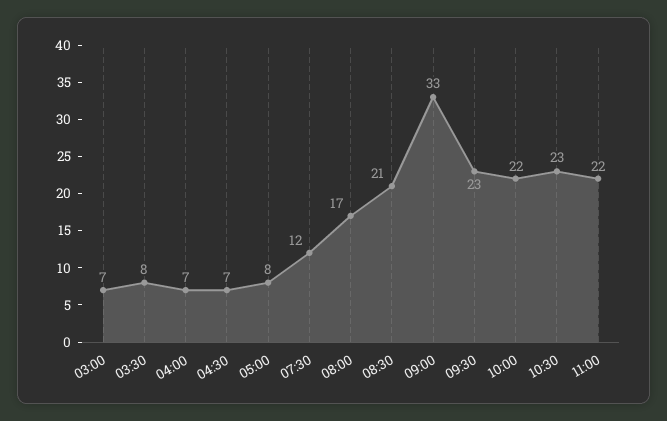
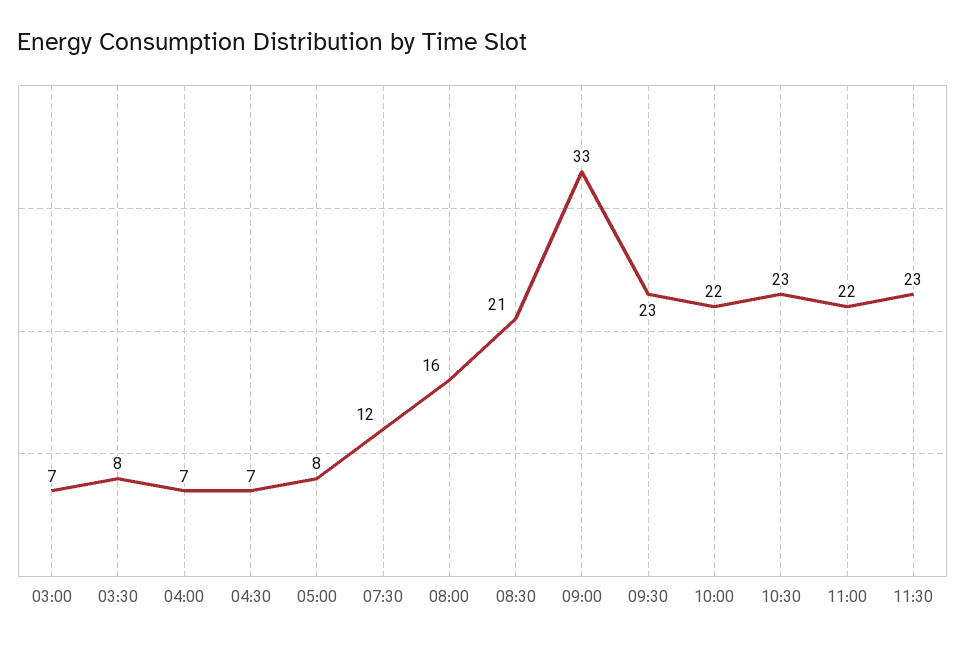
08:00: 17 -> 16
11:30: none -> 23

